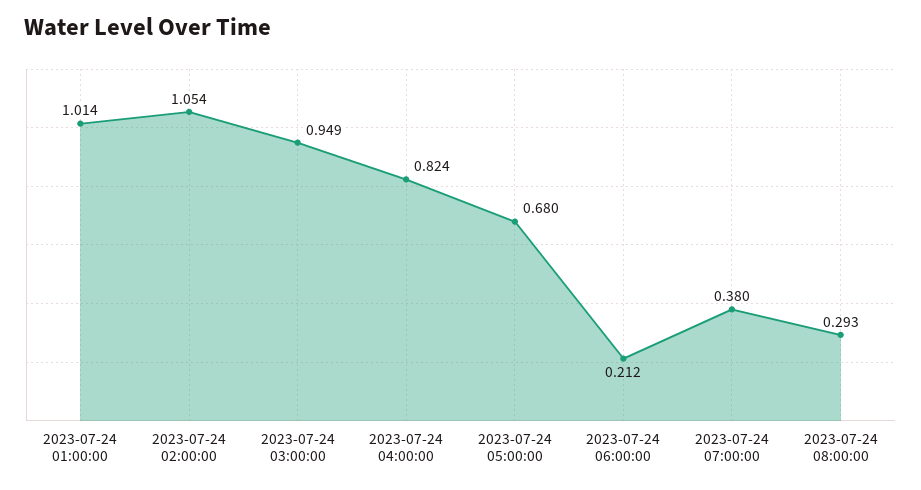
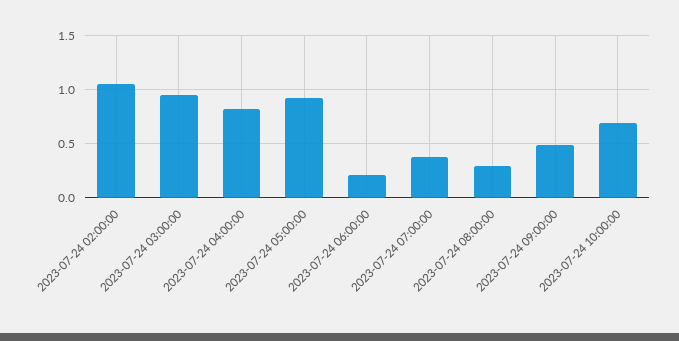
2023-07-24 01:00:00: 1.014 -> none
2023-07-24 05:00:00: 0.68 -> 0.9
2023-07-24 09:00:00: none -> 0.5
2023-07-24 10:00:00: none -> 0.7

